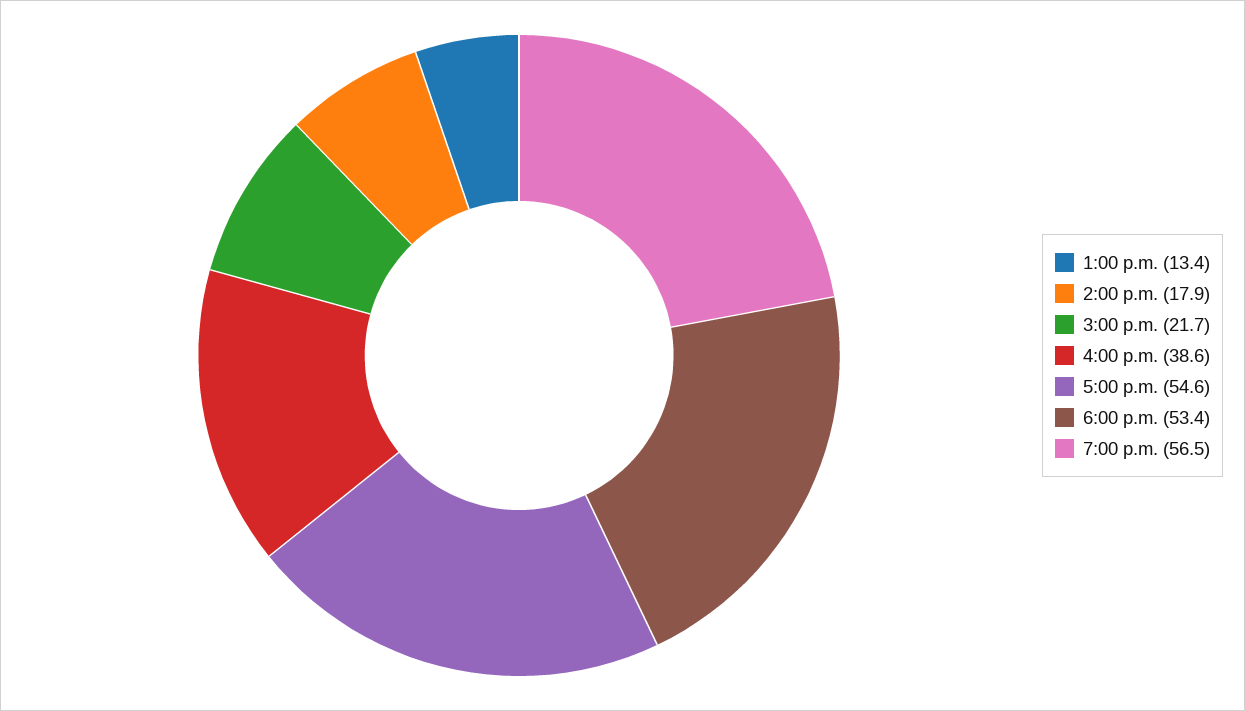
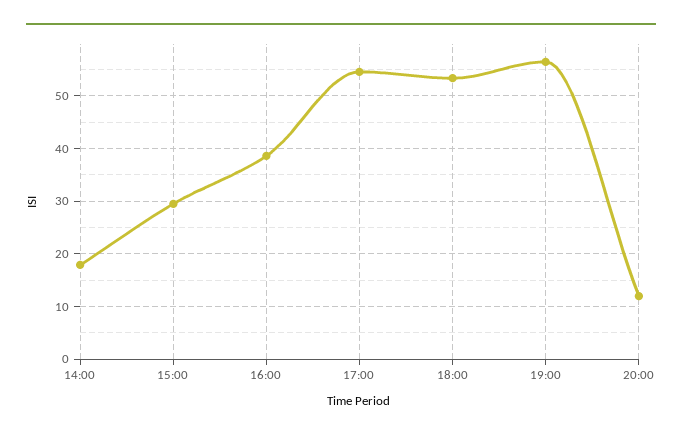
1:00 p.m.: 13.4 -> none
3:00 p.m.: 21.7 -> 30
20:00: none -> 12

